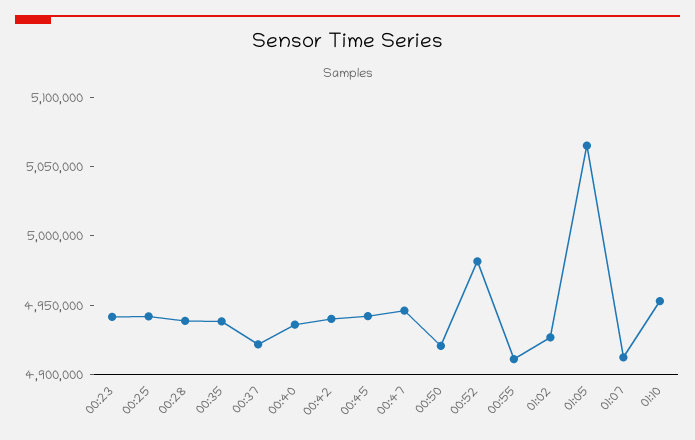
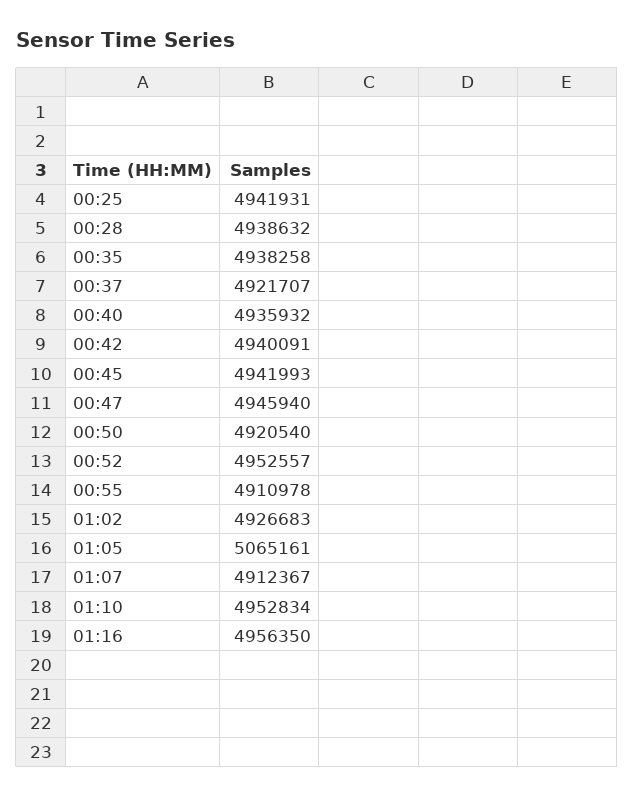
00:23: 4940000 -> none
00:52: 4980000 -> 4952557
01:16: none -> 4956350

